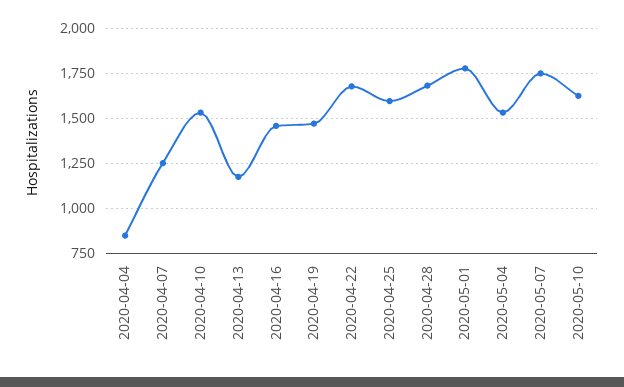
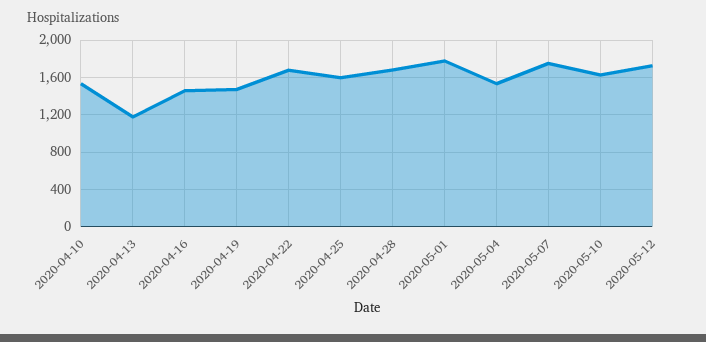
2020-04-04: 850 -> none
2020-04-07: 1250 -> none
2020-05-12: none -> 1700

